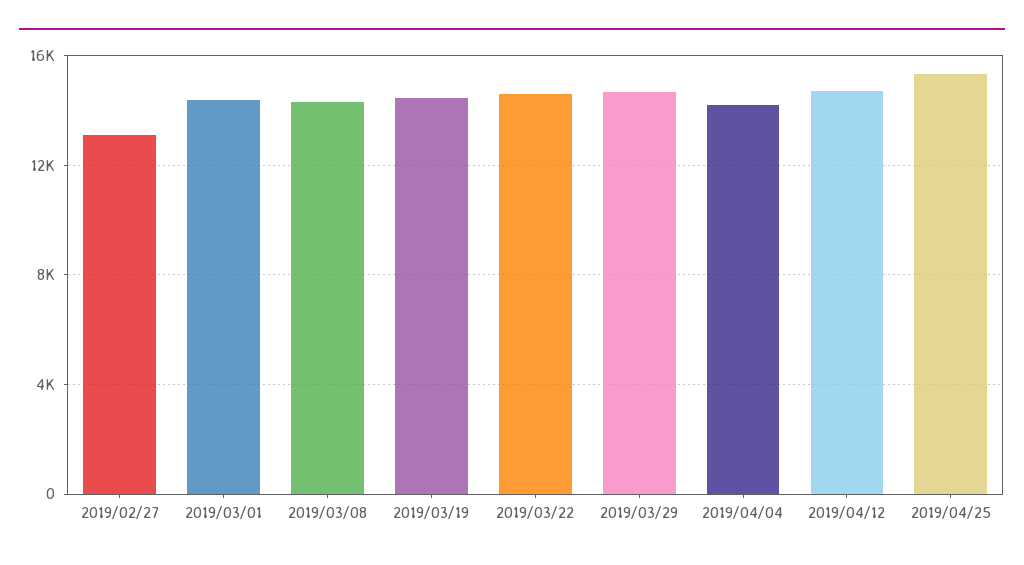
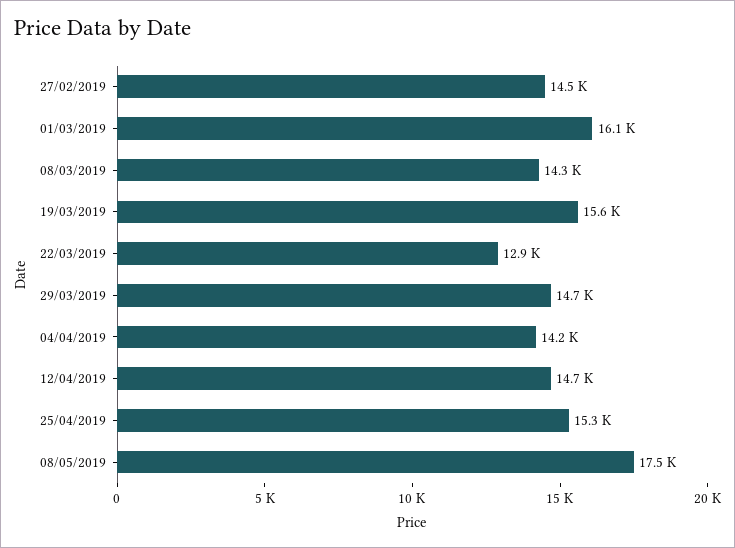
2019/02/27: 13000 -> 14500
2019/03/01: 14500 -> 16100
2019/03/19: 14500 -> 15600
2019/03/22: 14500 -> 12900
08/05/2019: none -> 17500

